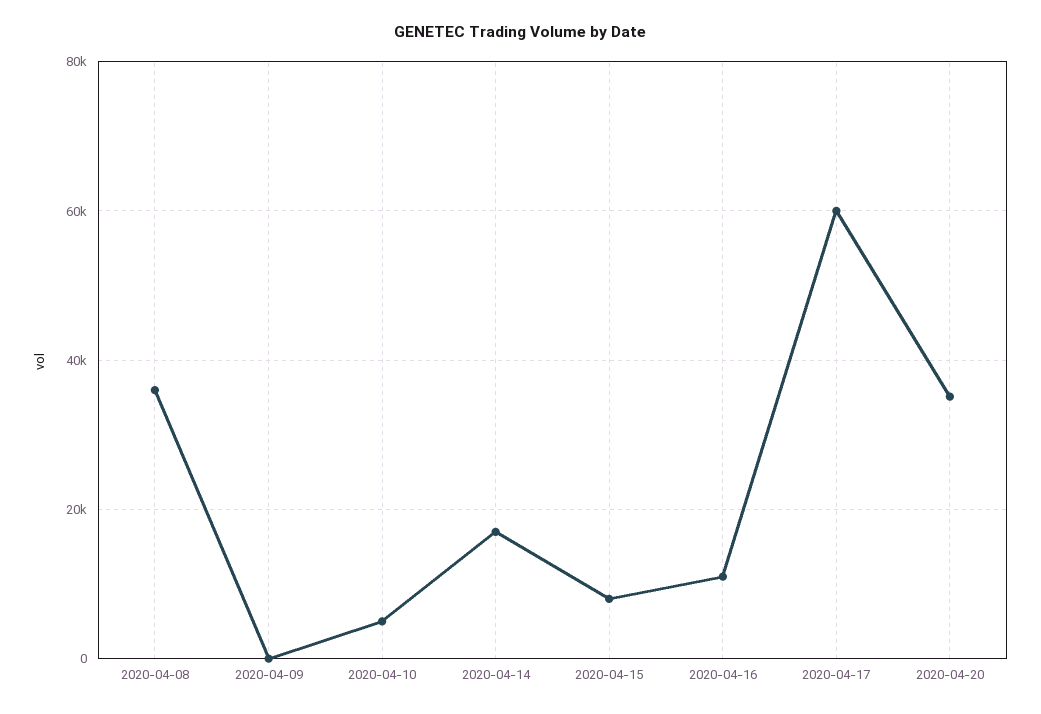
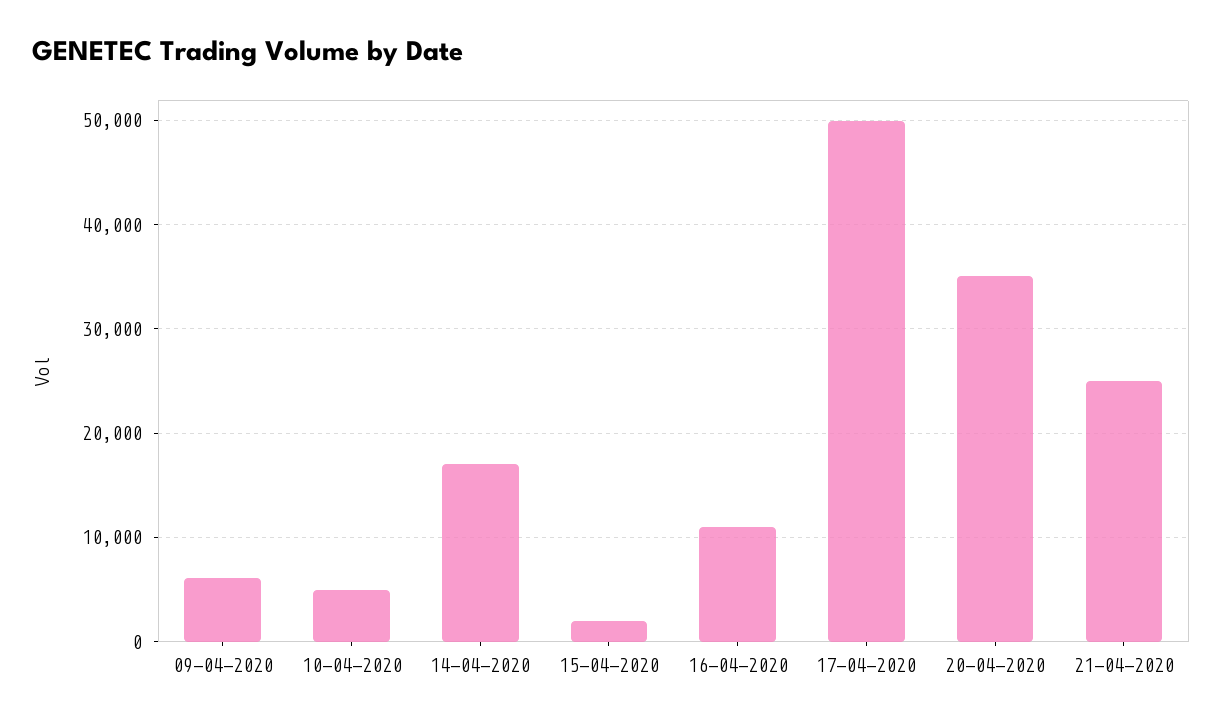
2020-04-08: 36000 -> none
2020-04-09: 0 -> 6000
2020-04-15: 8000 -> 2000
2020-04-17: 60000 -> 50000
21-04-2020: none -> 25000

